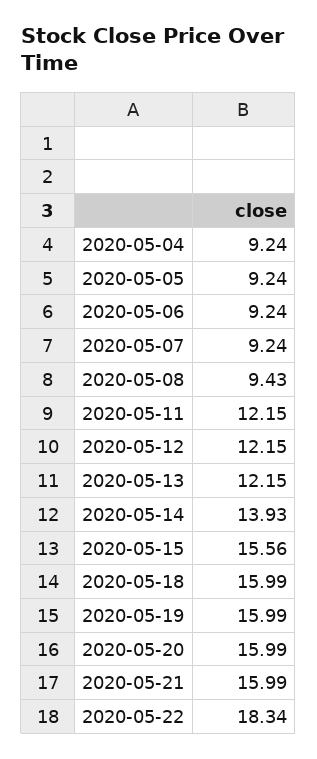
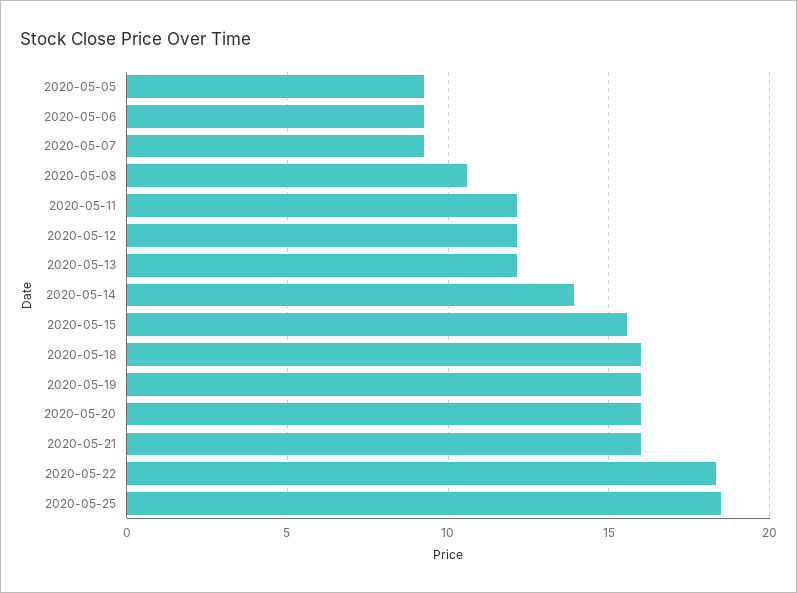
2020-05-04: 9.24 -> none
2020-05-08: 9.43 -> 10.5
2020-05-25: none -> 18.5

